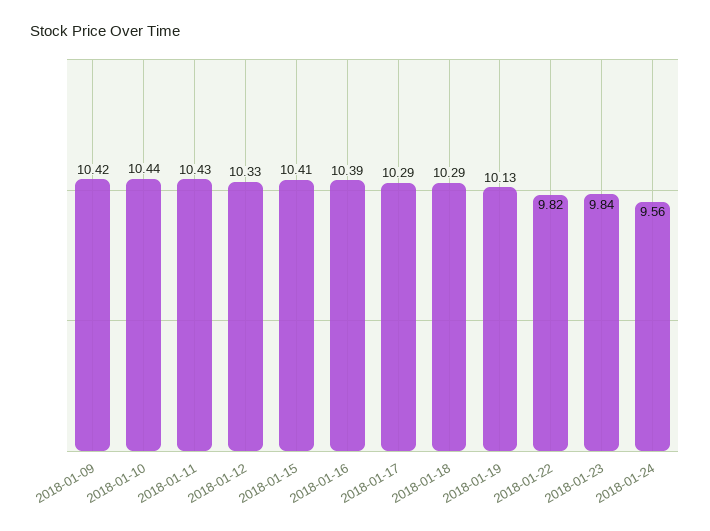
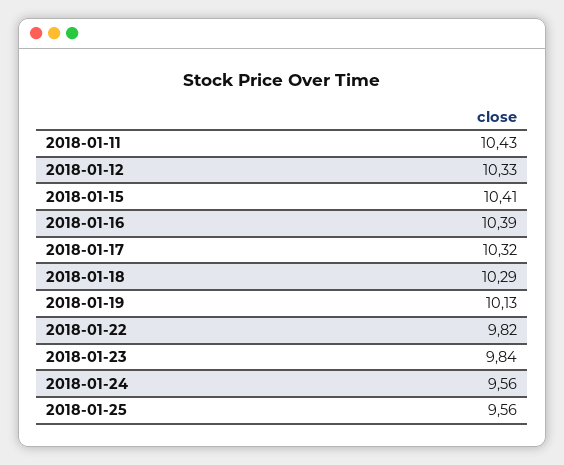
2018-01-09: 10.42 -> none
2018-01-10: 10.44 -> none
2018-01-17: 10.29 -> 10.32
2018-01-25: none -> 9.56

